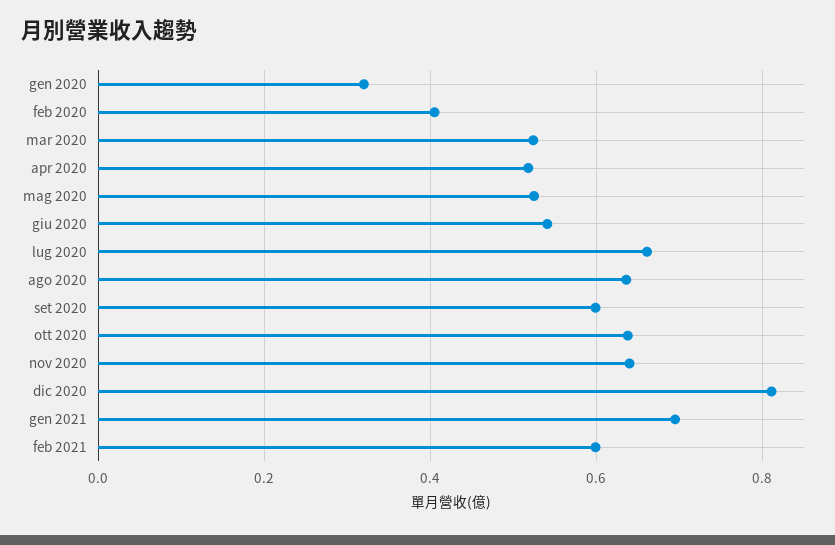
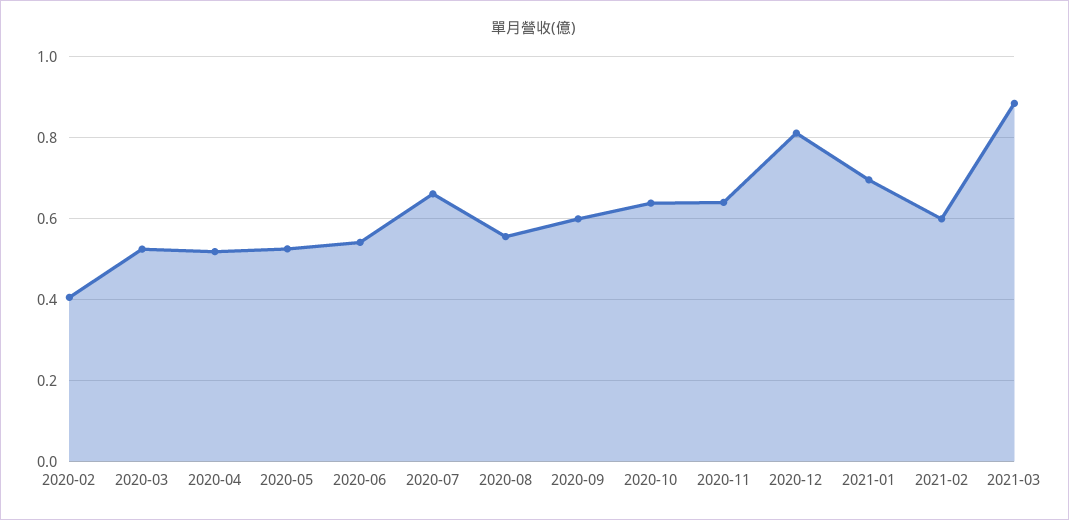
gen 2020: 0.32 -> none
ago 2020: 0.64 -> 0.56
2021-03: none -> 0.88

